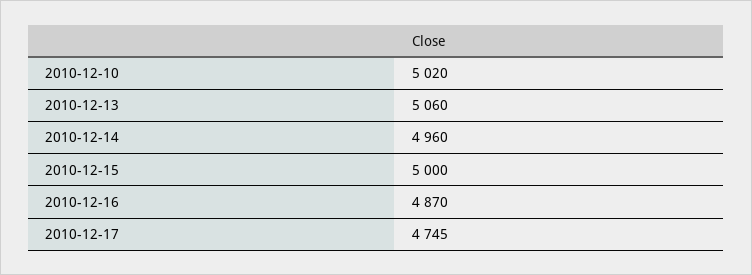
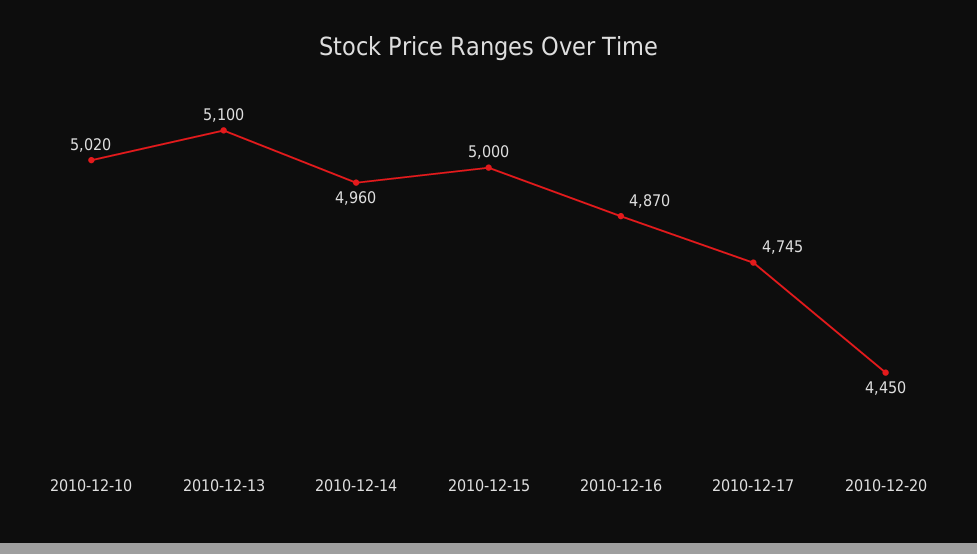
2010-12-13: 5060 -> 5100
2010-12-20: none -> 4450

